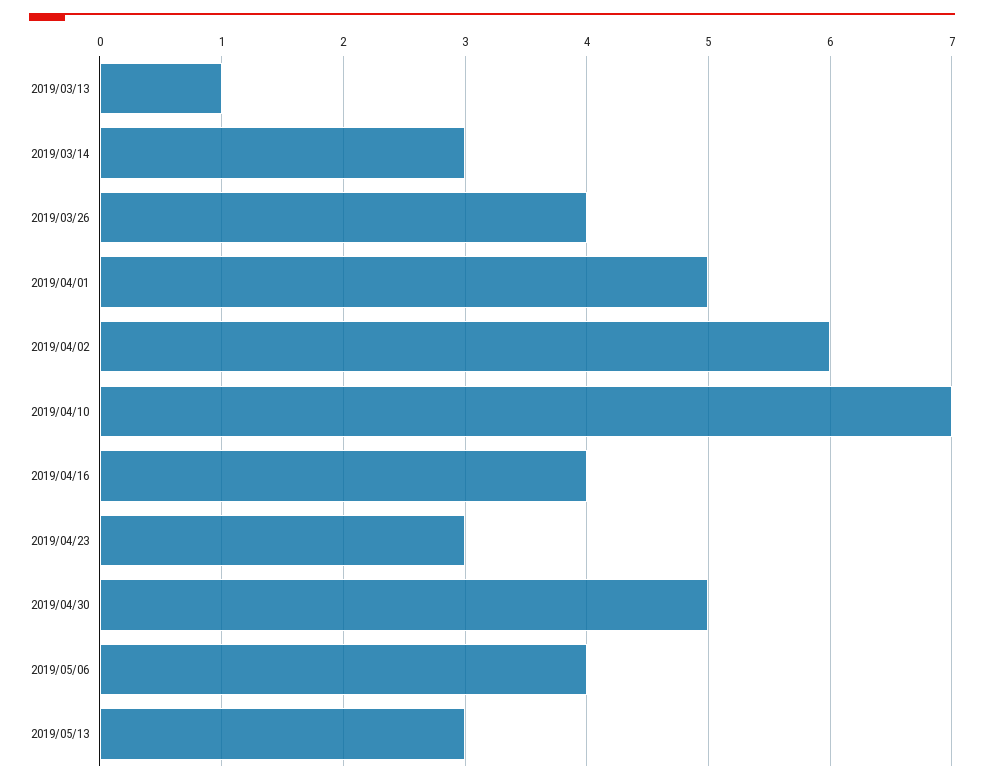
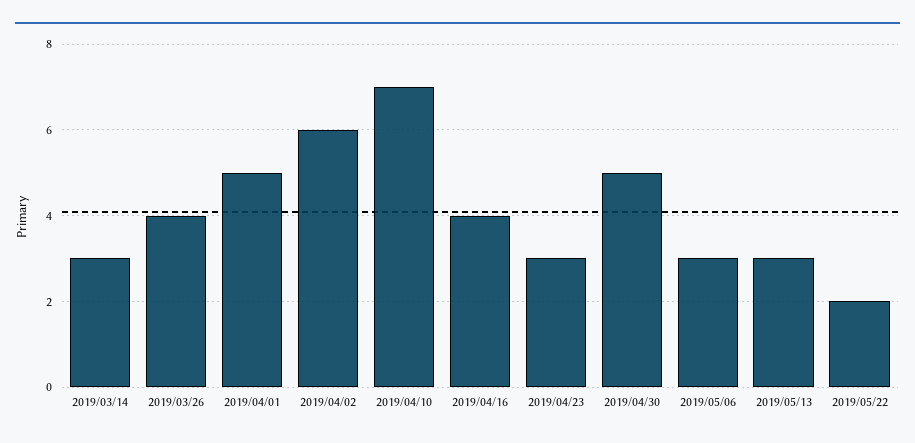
2019/03/13: 1 -> none
2019/05/06: 4 -> 3
2019/05/22: none -> 2

